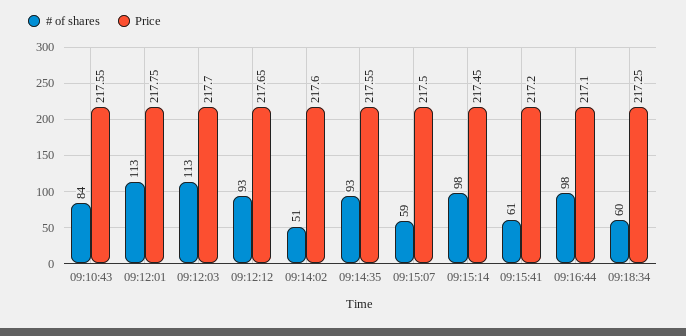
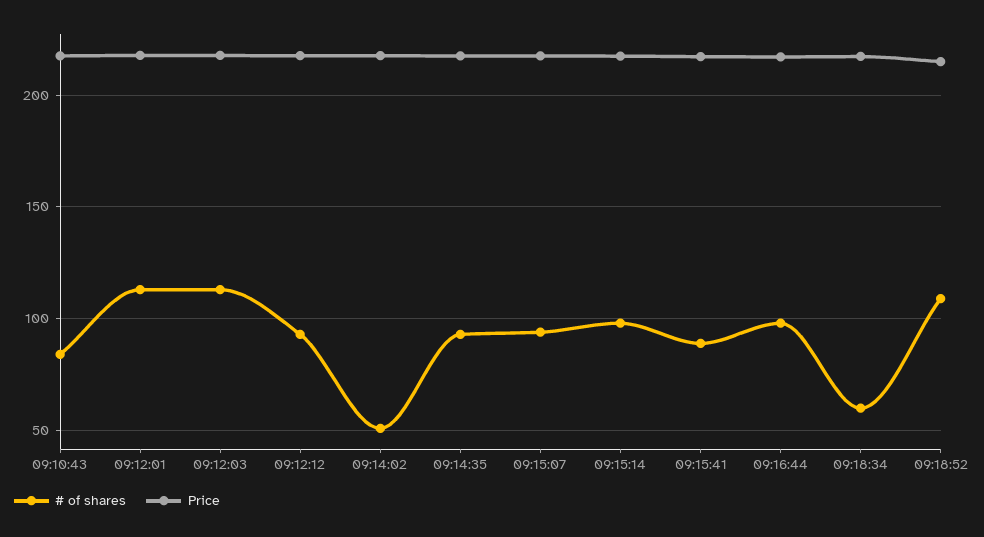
# of shares, 09:15:07: 59 -> 95
# of shares, 09:15:41: 61 -> 90
# of shares, 09:18:52: none -> 110
Price, 09:18:52: none -> 215

